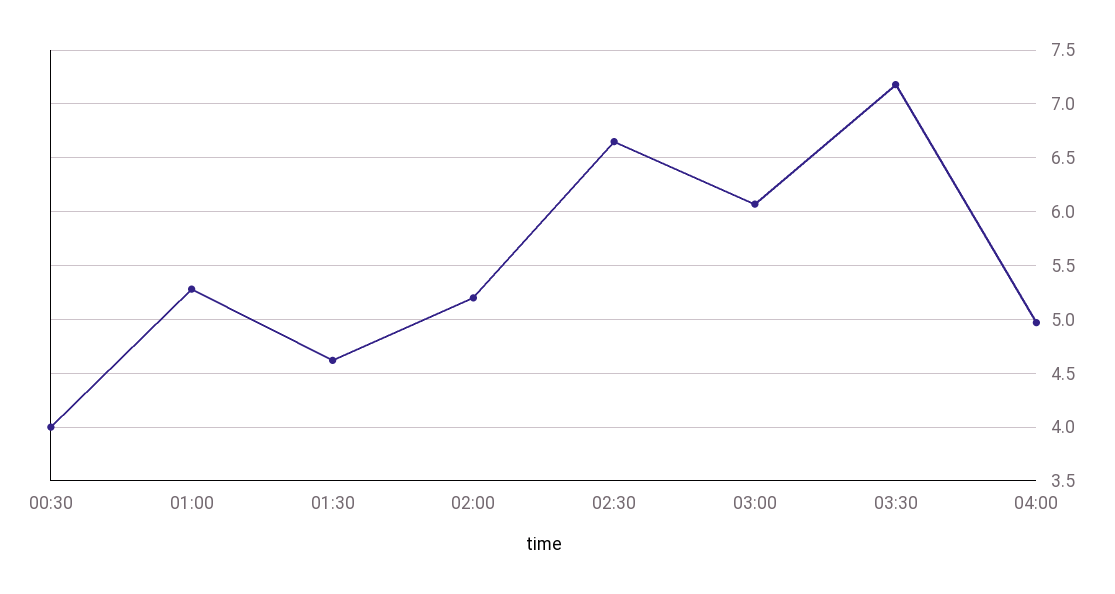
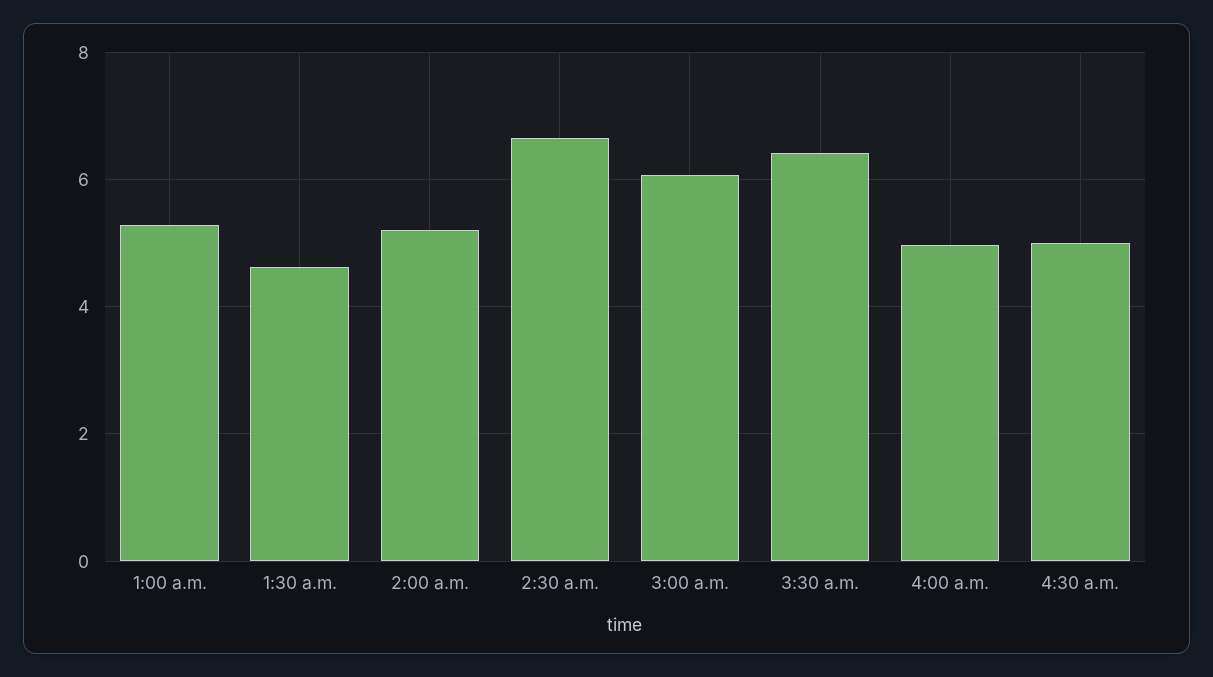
00:30: 4 -> none
03:30: 7.2 -> 6.4
4:30 a.m.: none -> 5

